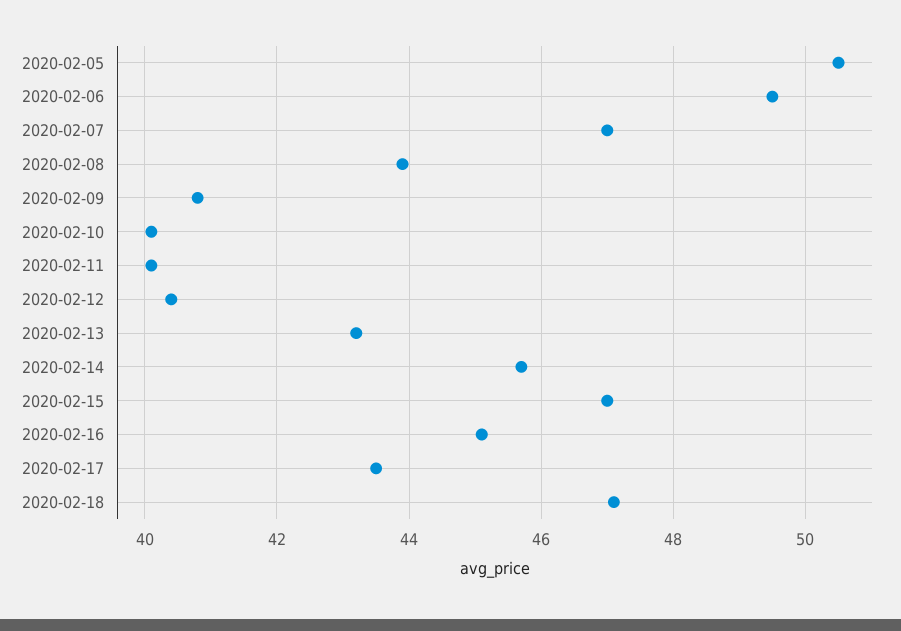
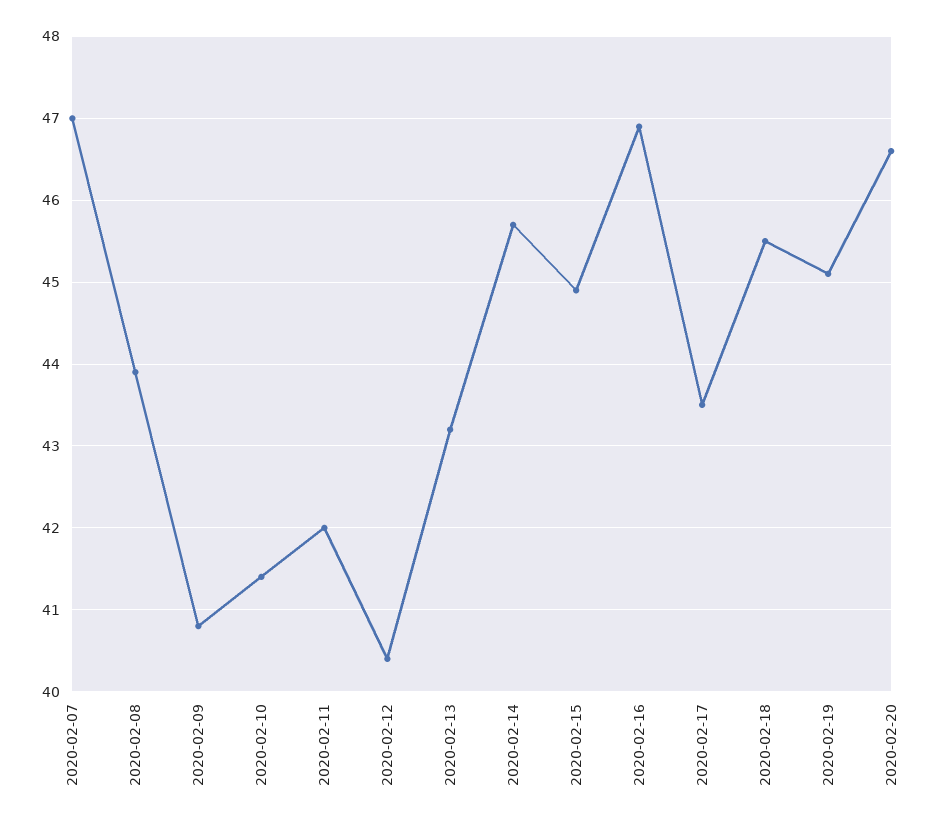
2020-02-05: 50.5 -> none
2020-02-06: 49.5 -> none
2020-02-10: 40 -> 41.4
2020-02-11: 40 -> 42
2020-02-15: 47 -> 44.9
2020-02-16: 45 -> 46.9
2020-02-18: 47 -> 45.5
2020-02-19: none -> 45.1
2020-02-20: none -> 46.6

